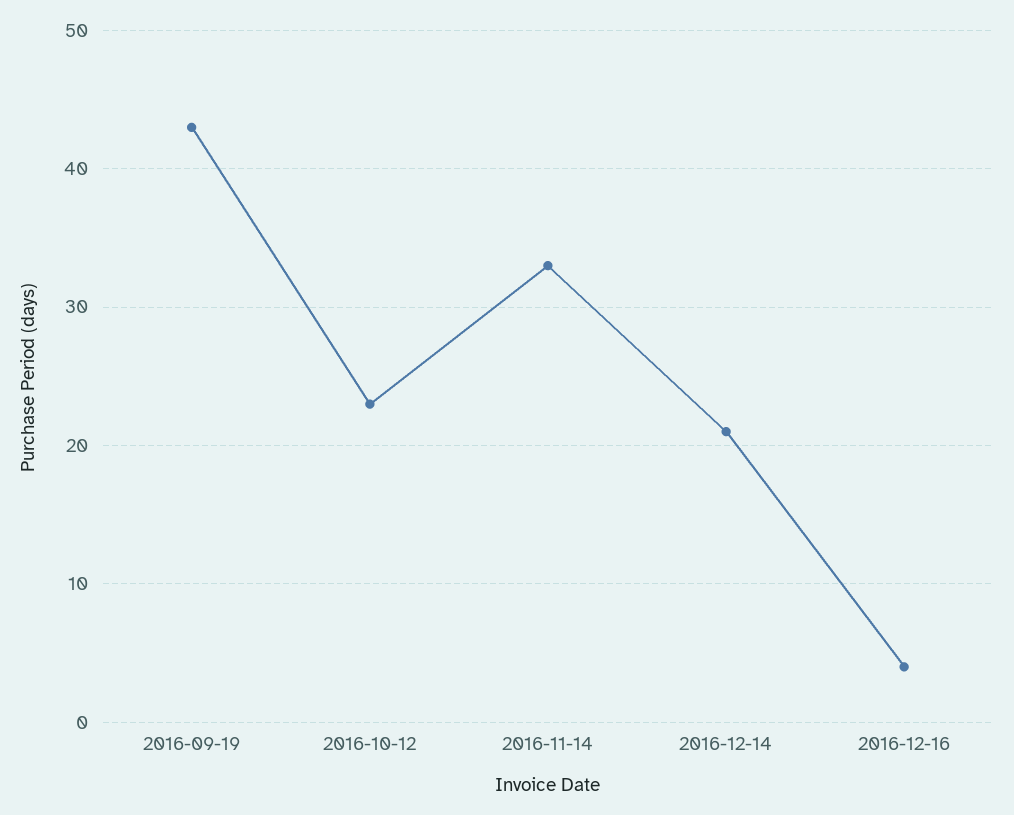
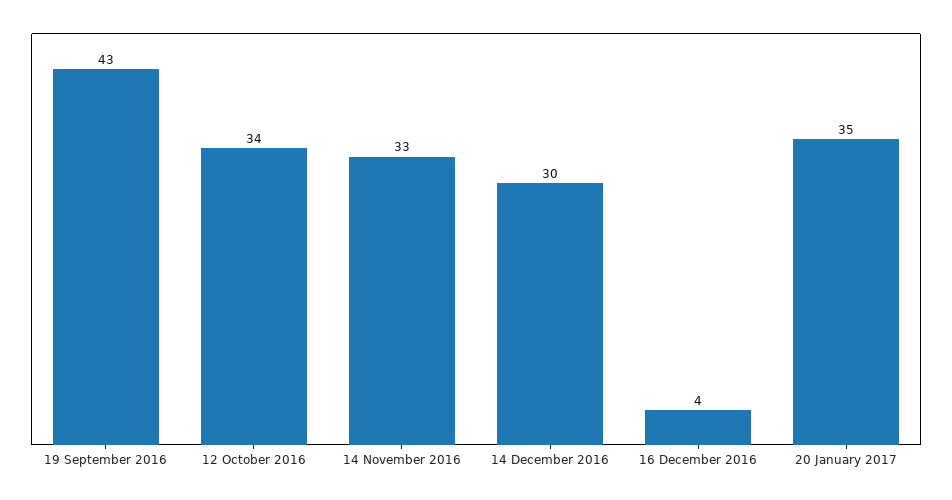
2016-10-12: 23 -> 34
2016-12-14: 21 -> 30
20 January 2017: none -> 35

